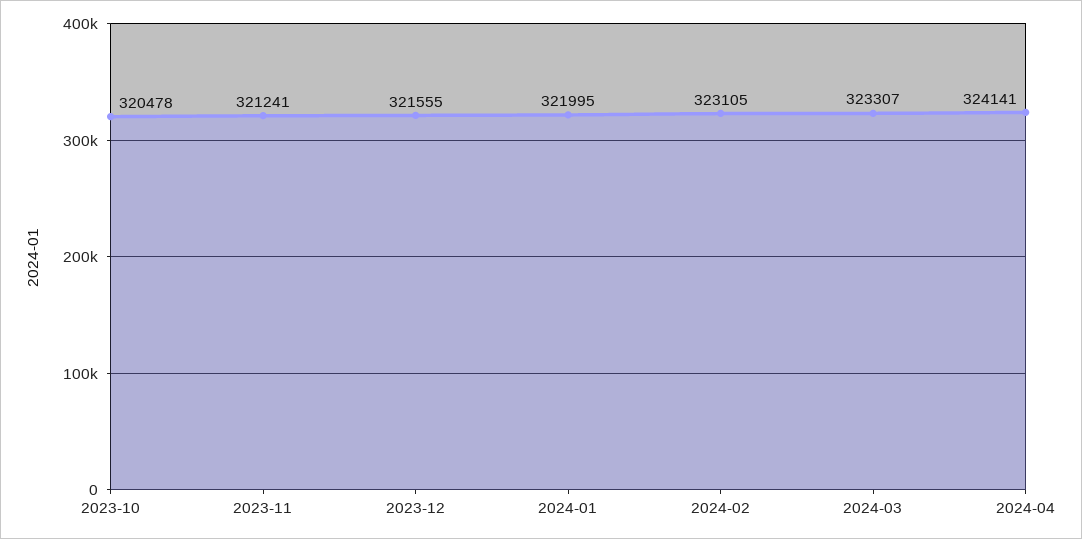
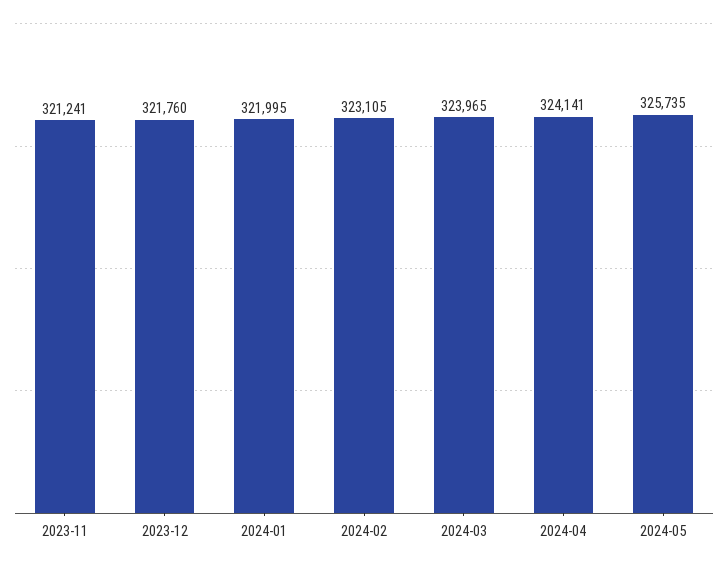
2023-10: 320478 -> none
2023-12: 321555 -> 321760
2024-03: 323307 -> 323965
2024-05: none -> 325735

